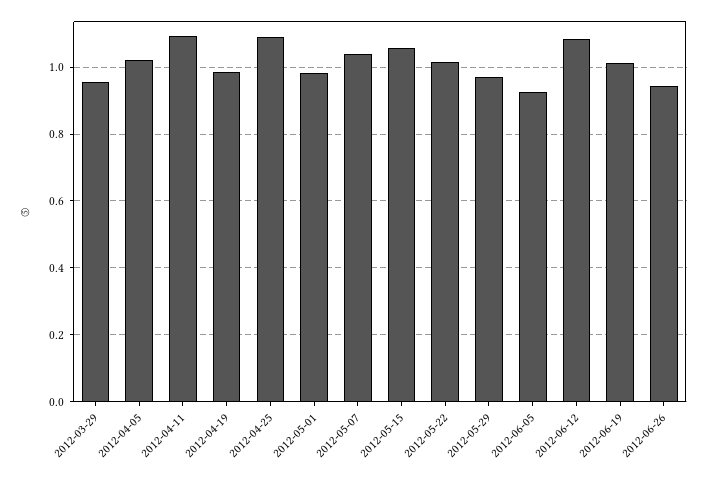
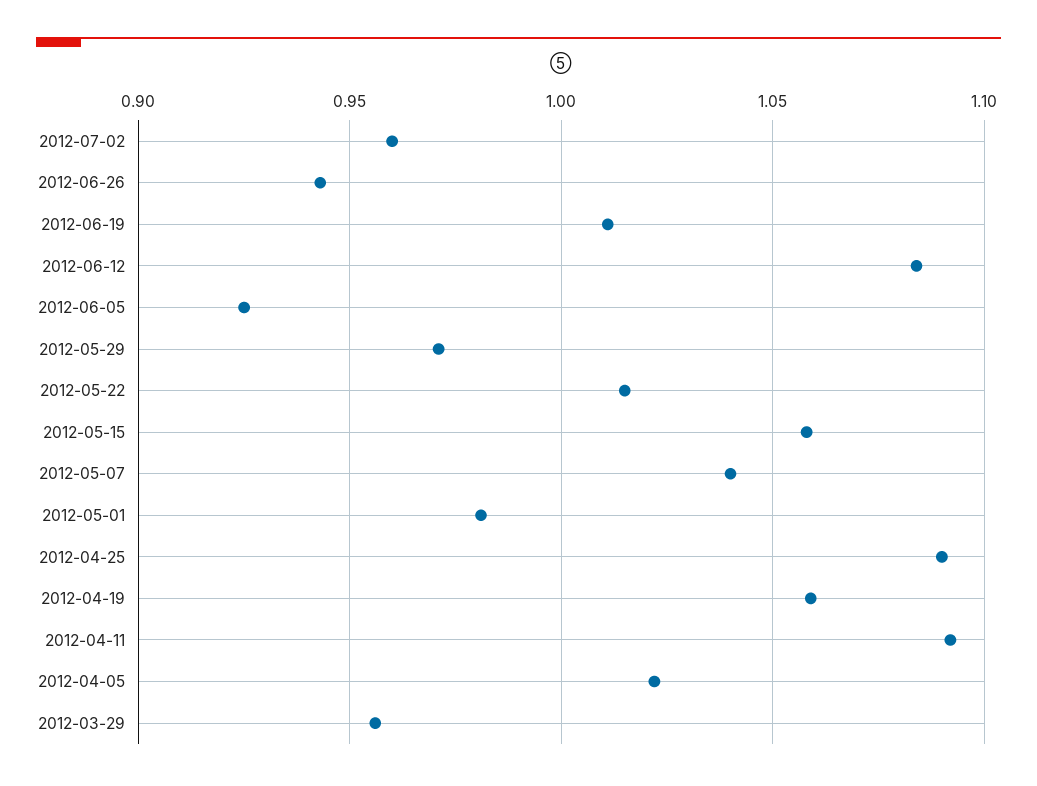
2012-04-19: 0.98 -> 1.06
2012-07-02: none -> 0.96

